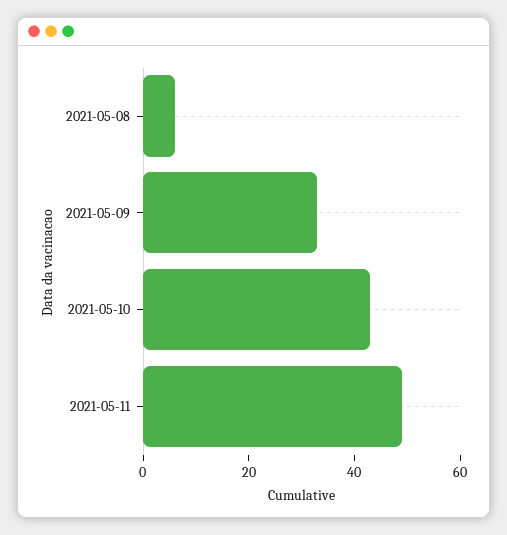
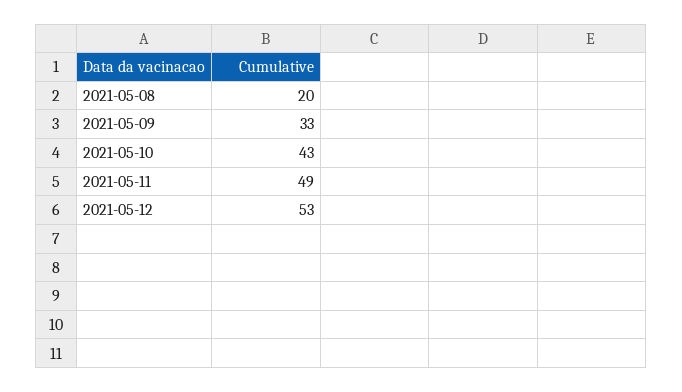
2021-05-08: 5 -> 20
2021-05-12: none -> 53

